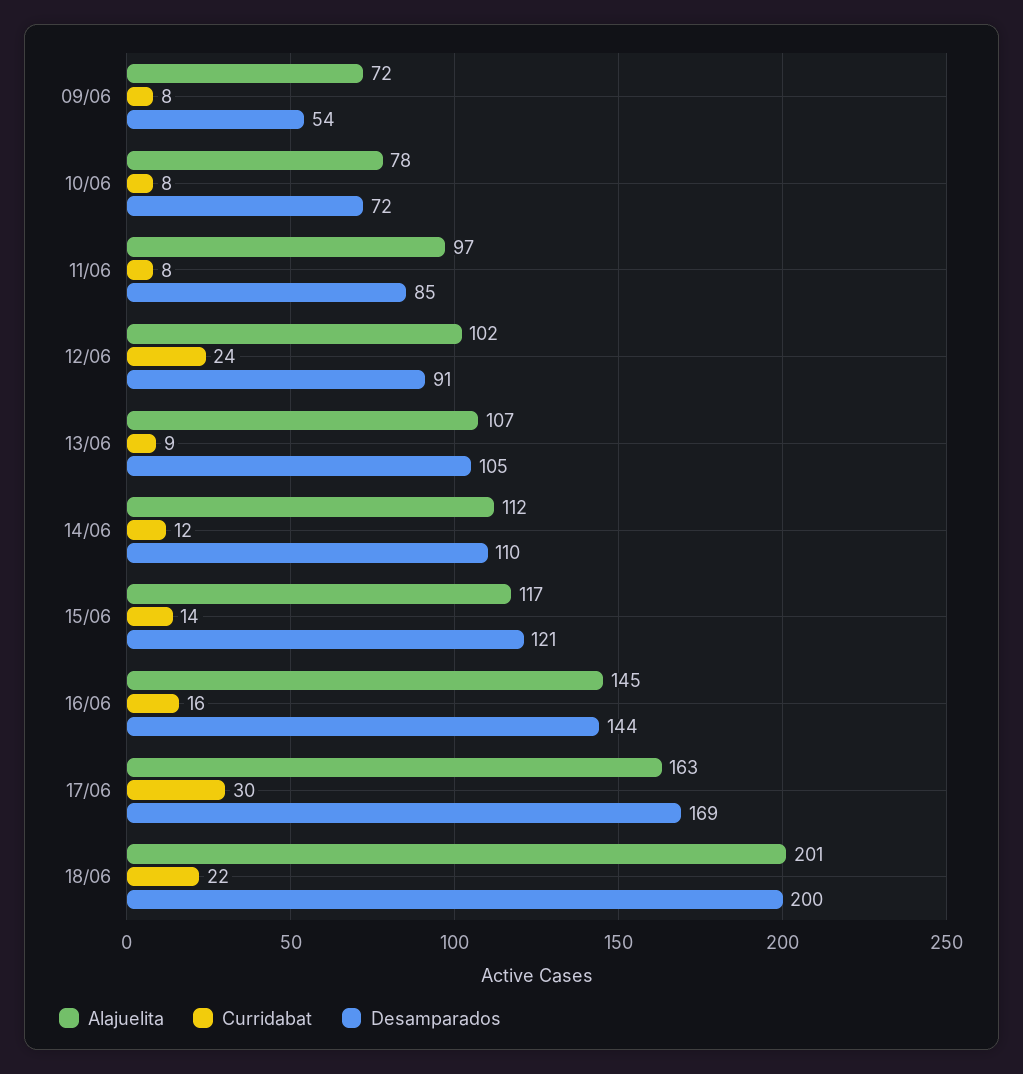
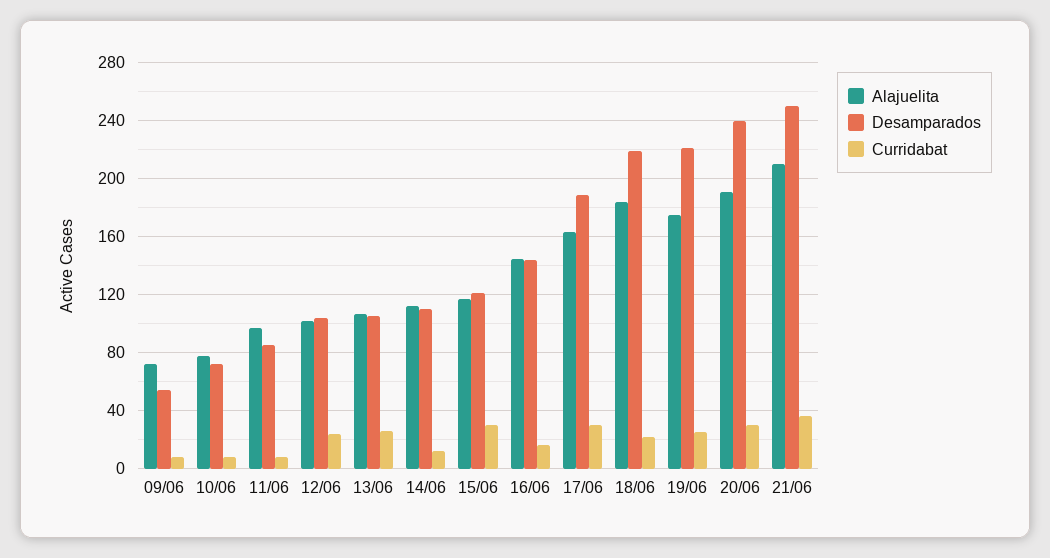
Desamparados, 12/06: 91 -> 105
Curridabat, 13/06: 9 -> 25
Curridabat, 15/06: 14 -> 30
Desamparados, 17/06: 169 -> 190
Alajuelita, 18/06: 201 -> 185
Desamparados, 18/06: 200 -> 220
Alajuelita, 19/06: none -> 175
Desamparados, 19/06: none -> 220
Curridabat, 19/06: none -> 25
Alajuelita, 20/06: none -> 190
Desamparados, 20/06: none -> 240
Curridabat, 20/06: none -> 30
Alajuelita, 21/06: none -> 210
Desamparados, 21/06: none -> 250
Curridabat, 21/06: none -> 35

